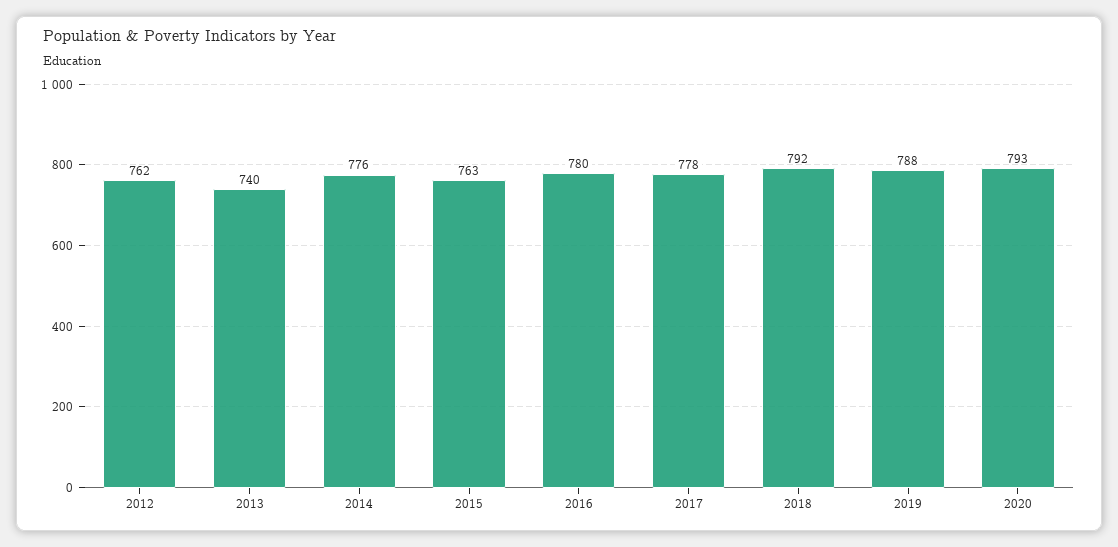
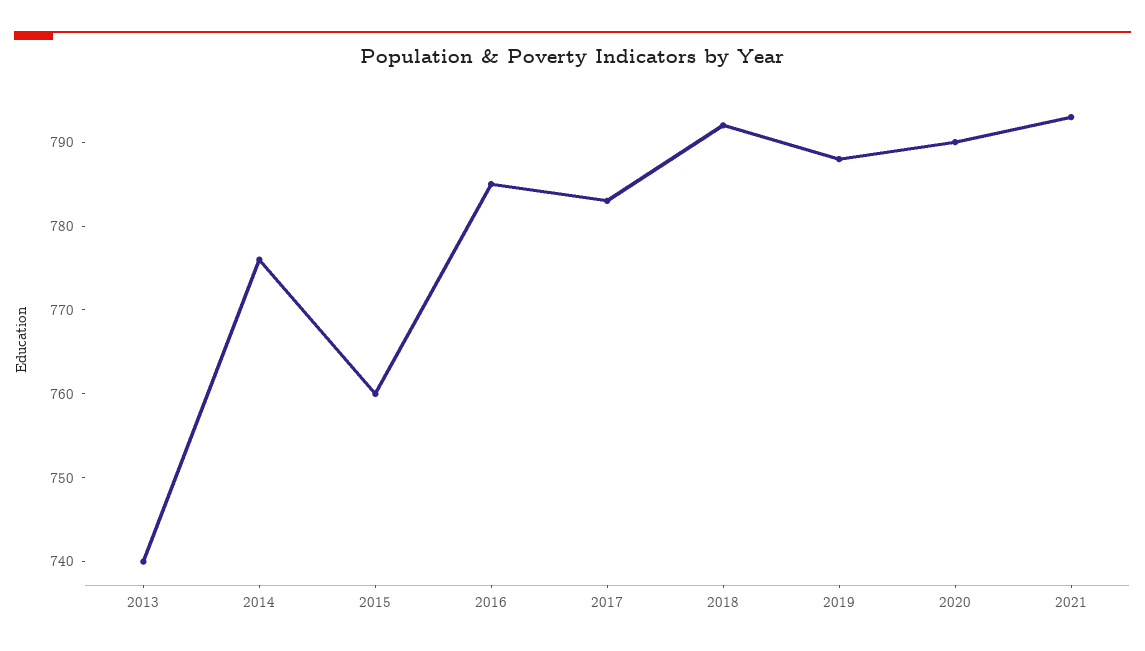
2012: 762 -> none
2015: 763 -> 760
2016: 780 -> 785
2017: 778 -> 783
2020: 793 -> 790
2021: none -> 793

